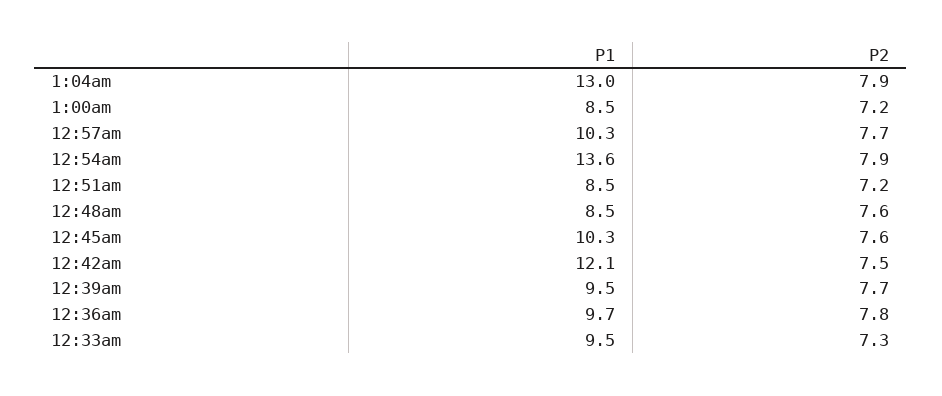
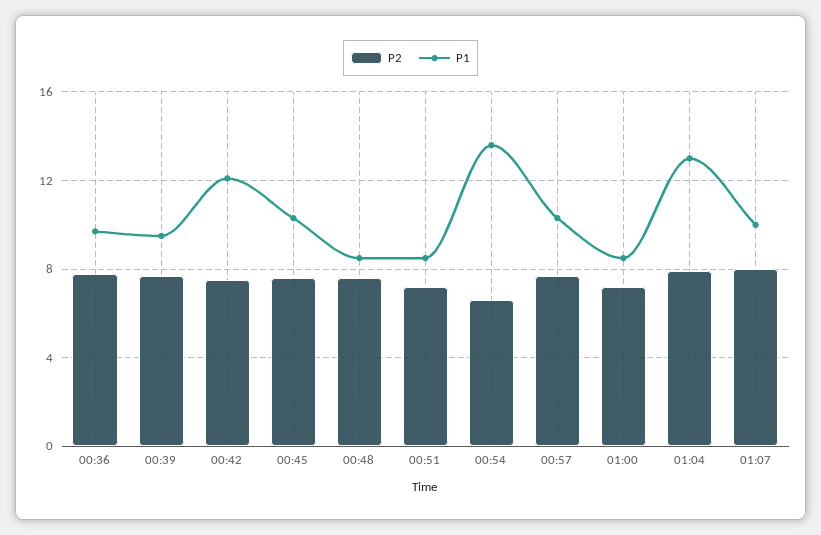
P2, 12:54am: 7.9 -> 6.5
P1, 12:33am: 9.5 -> none
P2, 12:33am: 7.3 -> none
P2, 01:07: none -> 8
P1, 01:07: none -> 10

